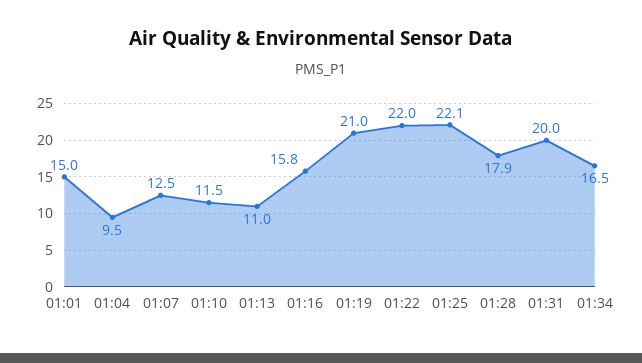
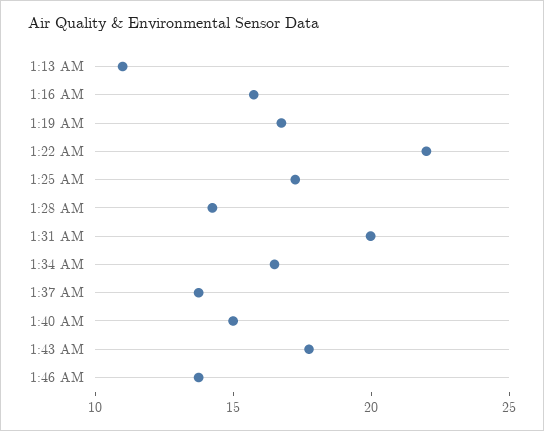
01:01: 15 -> none
01:04: 9.5 -> none
01:07: 12.5 -> none
01:10: 11.5 -> none
01:19: 21 -> 17
01:25: 22.1 -> 17
01:28: 17.9 -> 14
1:37 AM: none -> 14
1:40 AM: none -> 15
1:43 AM: none -> 18
1:46 AM: none -> 14

